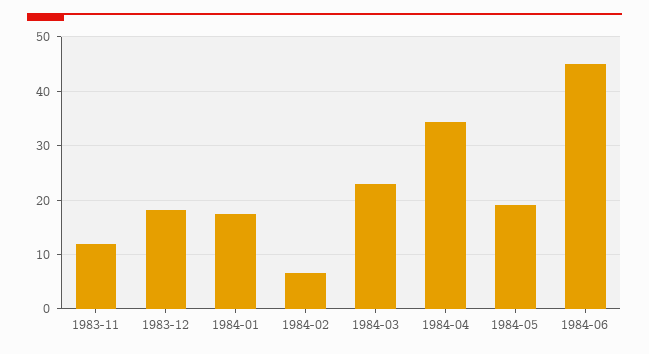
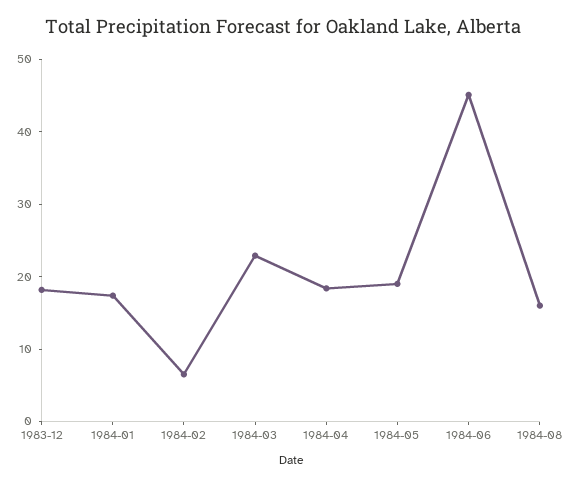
1983-11: 12 -> none
1984-04: 34 -> 18
1984-08: none -> 16

